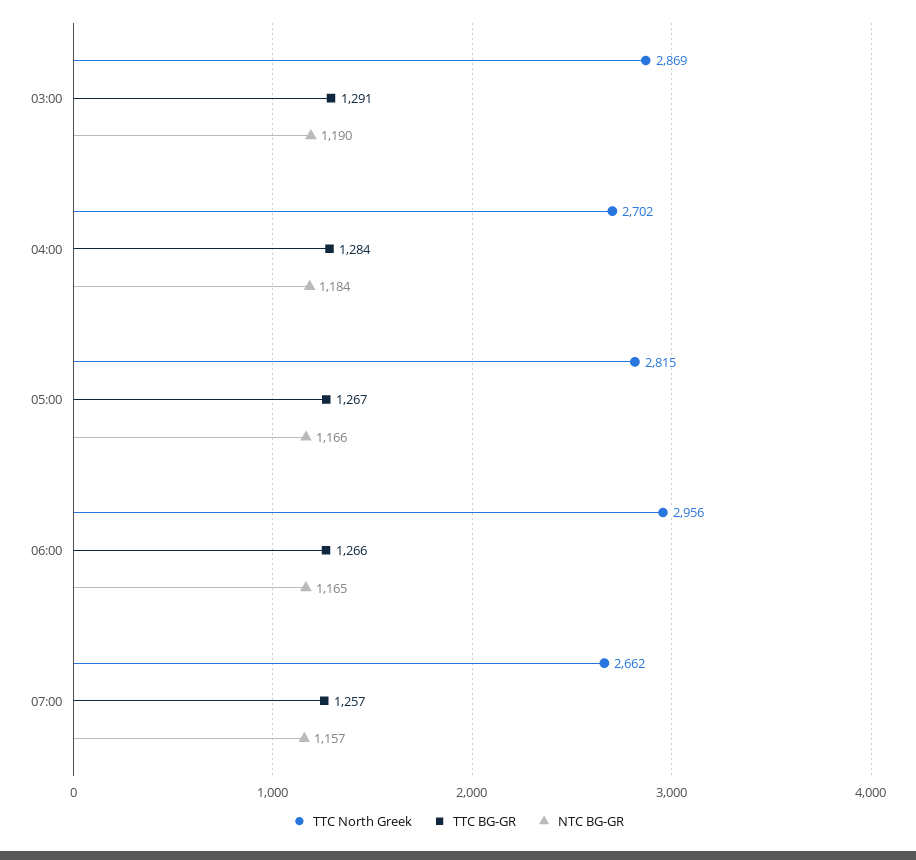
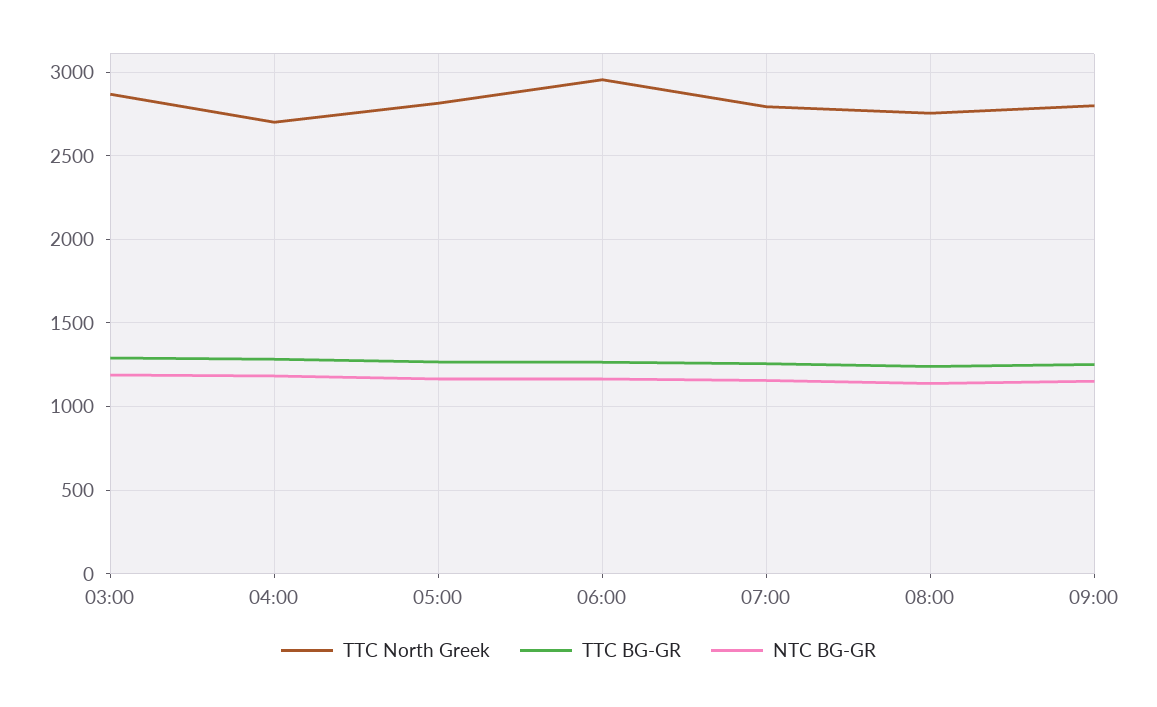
TTC North Greek, 07:00: 2662 -> 2800
TTC North Greek, 08:00: none -> 2750
TTC BG-GR, 08:00: none -> 1250
NTC BG-GR, 08:00: none -> 1150
TTC North Greek, 09:00: none -> 2800
TTC BG-GR, 09:00: none -> 1250
NTC BG-GR, 09:00: none -> 1150

